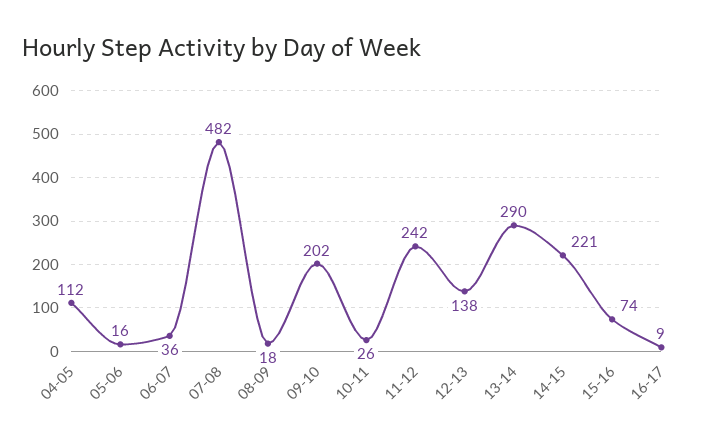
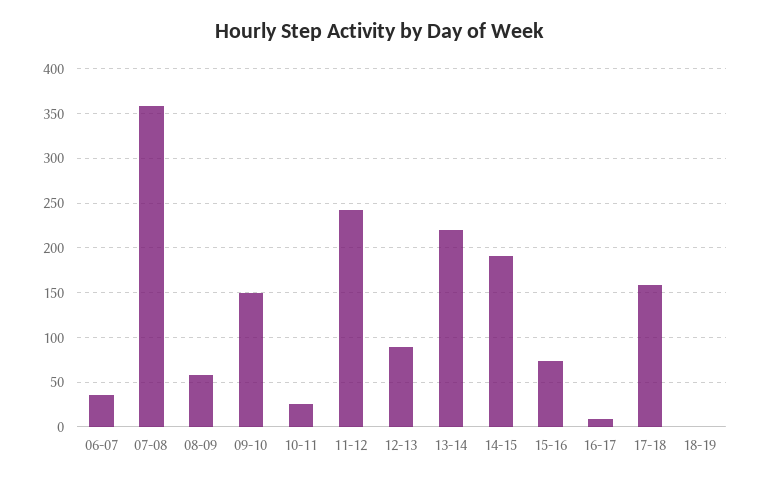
04-05: 112 -> none
05-06: 16 -> none
07-08: 482 -> 360
08-09: 18 -> 60
09-10: 202 -> 150
12-13: 138 -> 90
13-14: 290 -> 220
14-15: 221 -> 190
17-18: none -> 160
18-19: none -> 0

